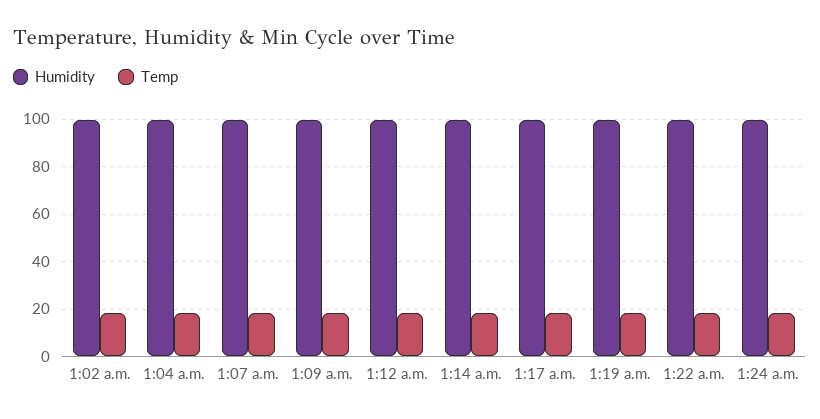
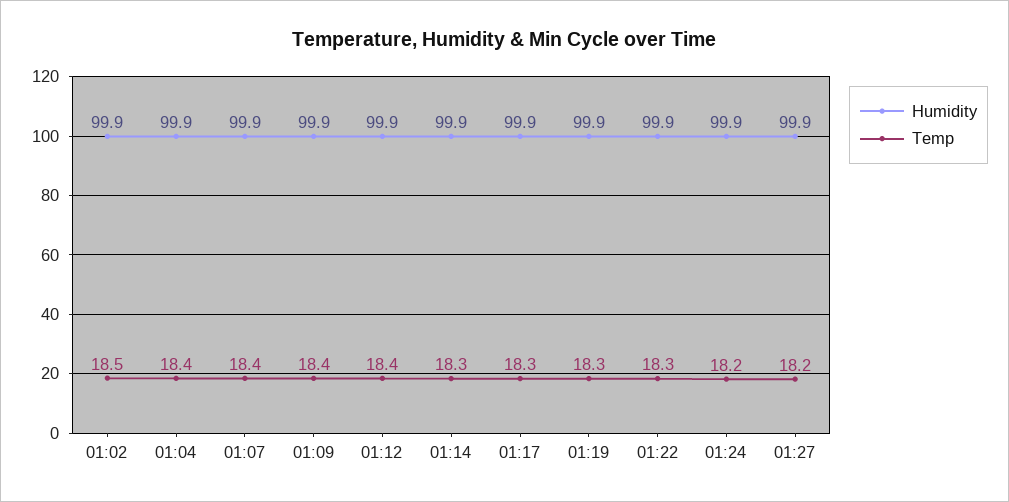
Humidity, 01:27: none -> 99.9
Temp, 01:27: none -> 18.2

